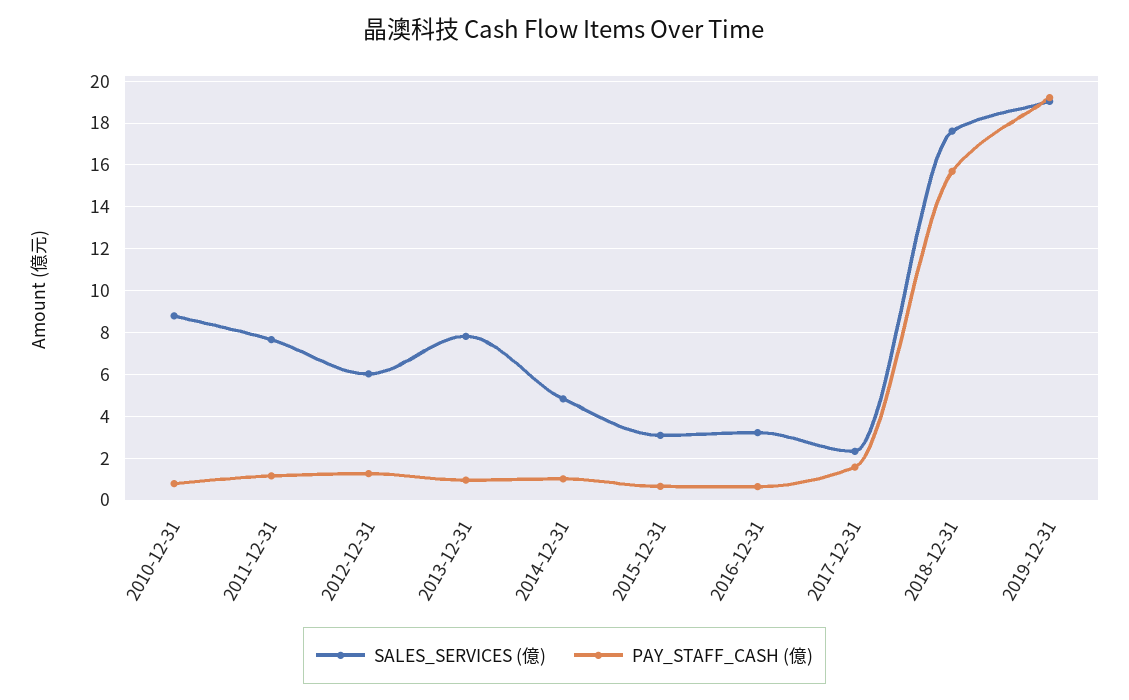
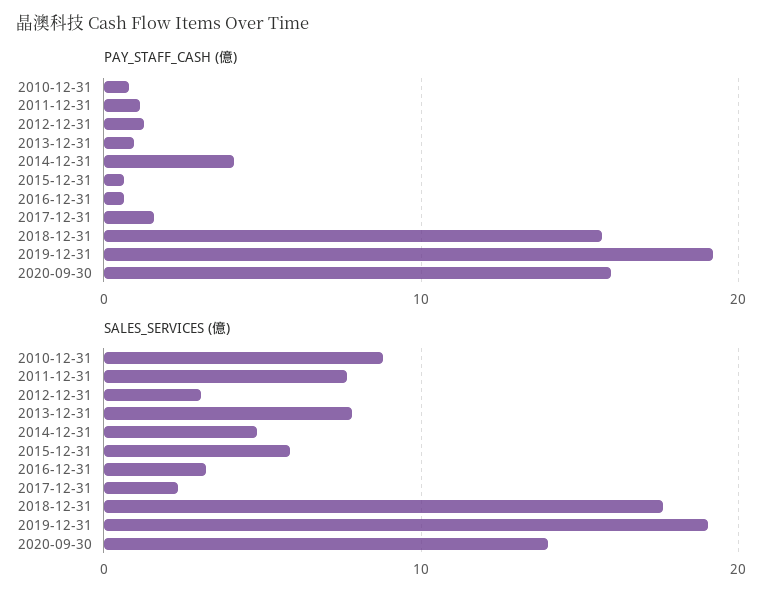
SALES_SERVICES (億), 2012-12-31: 6 -> 3
PAY_STAFF_CASH (億), 2014-12-31: 1 -> 4
SALES_SERVICES (億), 2015-12-31: 3 -> 6
PAY_STAFF_CASH (億), 2020-09-30: none -> 16
SALES_SERVICES (億), 2020-09-30: none -> 14

